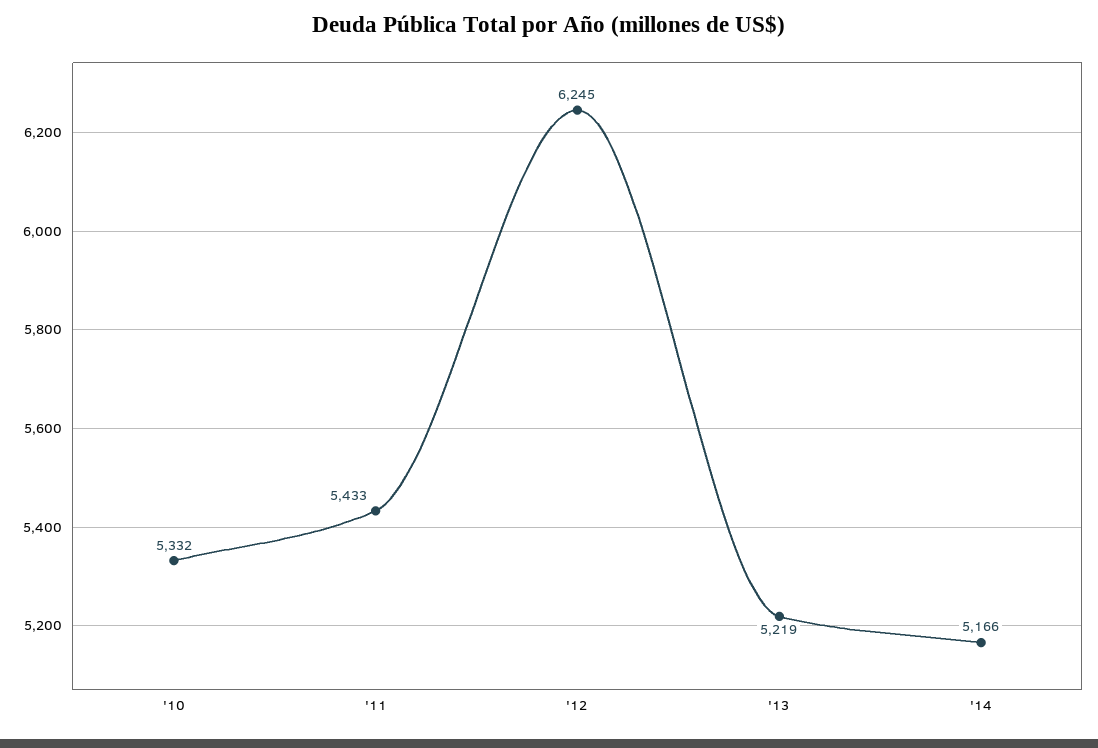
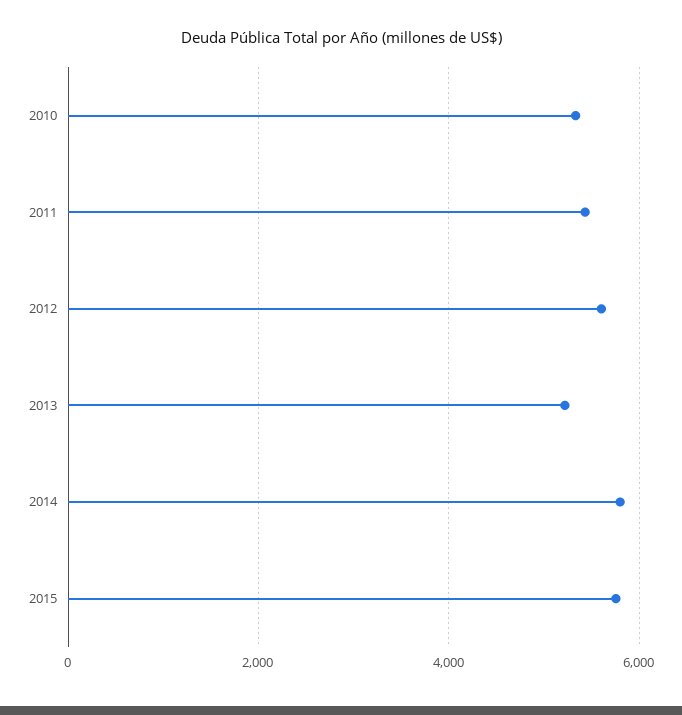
'12: 6245 -> 5600
'14: 5166 -> 5800
2015: none -> 5800

